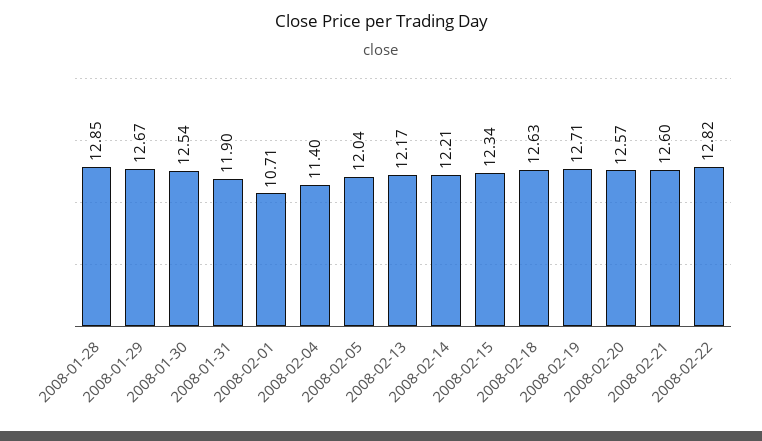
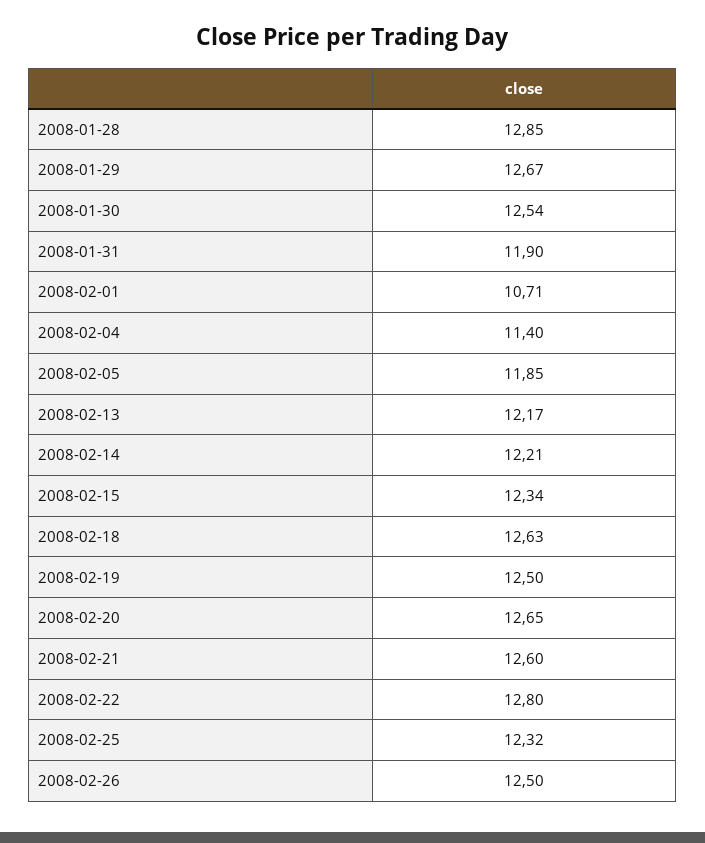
2008-02-05: 12.04 -> 11.85
2008-02-19: 12.71 -> 12.5
2008-02-20: 12.57 -> 12.65
2008-02-22: 12.82 -> 12.8
2008-02-25: none -> 12.32
2008-02-26: none -> 12.5

